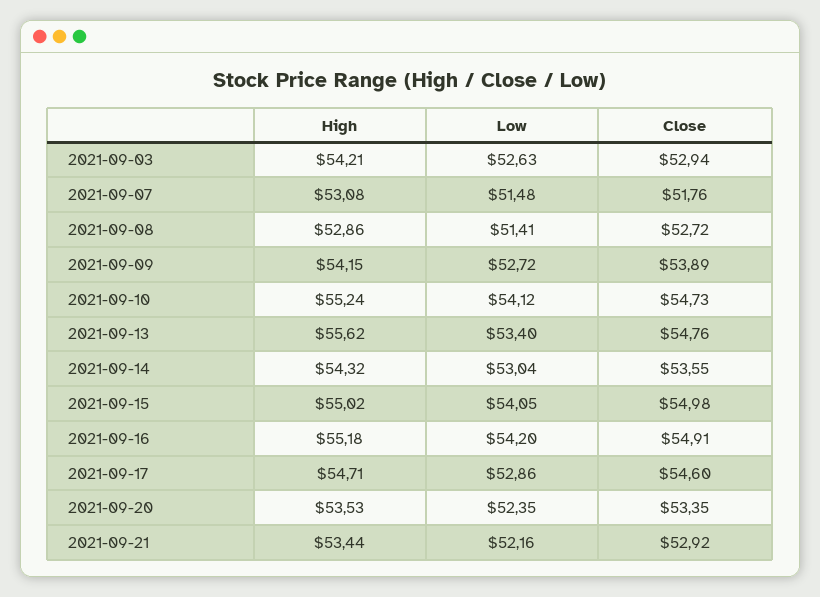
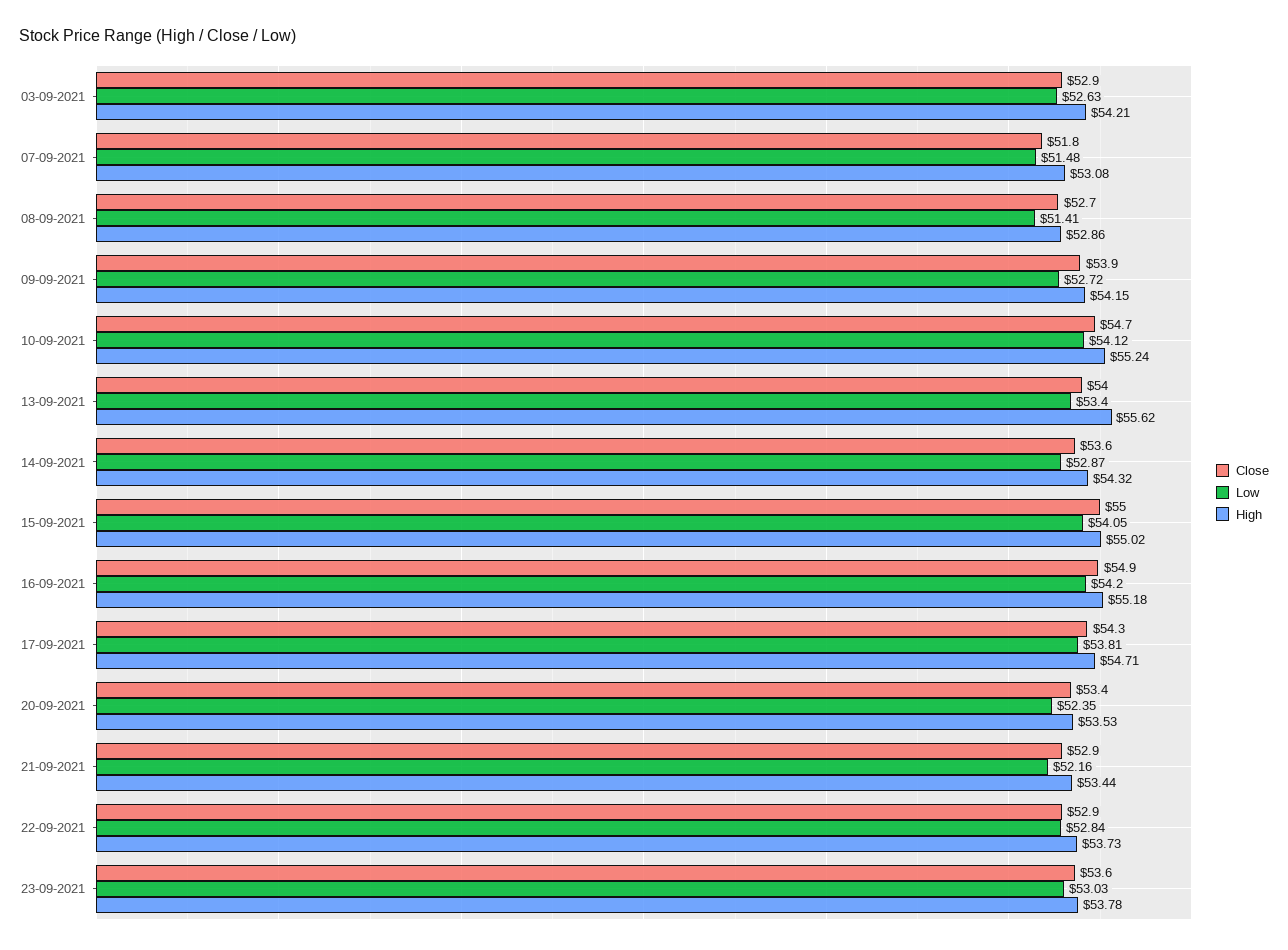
Close, 2021-09-13: 54.76 -> 54
Low, 2021-09-14: 53.04 -> 52.87
Low, 2021-09-17: 52.86 -> 53.81
Close, 2021-09-17: 54.6 -> 54.3
Close, 22-09-2021: none -> 52.9
Low, 22-09-2021: none -> 52.84
High, 22-09-2021: none -> 53.73
Close, 23-09-2021: none -> 53.6
Low, 23-09-2021: none -> 53.03
High, 23-09-2021: none -> 53.78

